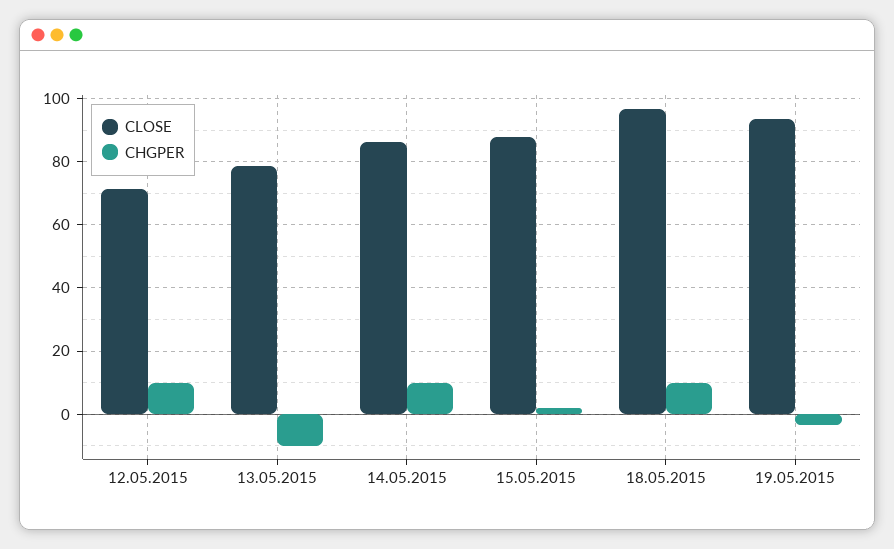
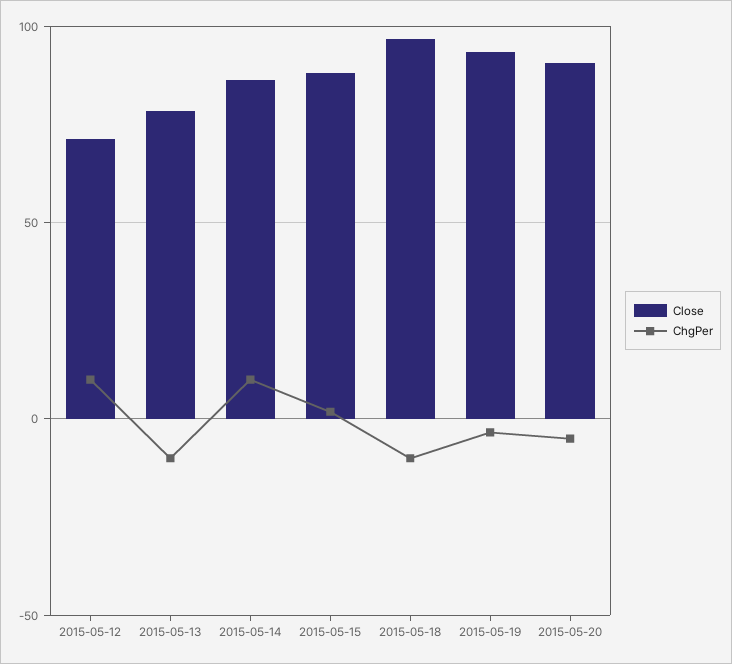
CHGPER, 18.05.2015: 10 -> -10
CLOSE, 2015-05-20: none -> 90
CHGPER, 2015-05-20: none -> -5

